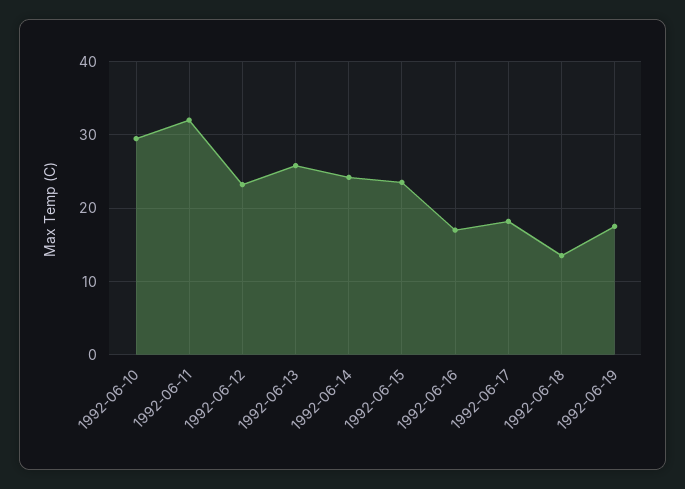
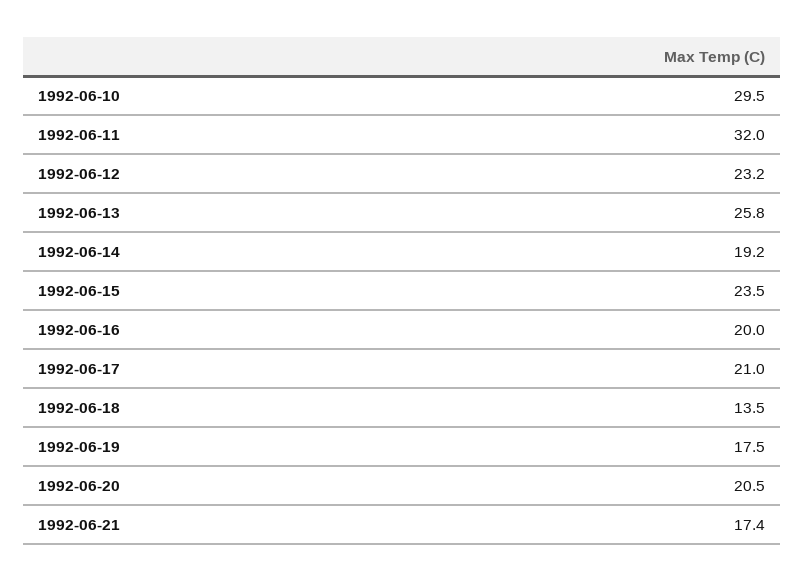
1992-06-14: 24 -> 19.2
1992-06-16: 17 -> 20
1992-06-17: 18 -> 21
1992-06-20: none -> 20.5
1992-06-21: none -> 17.4

